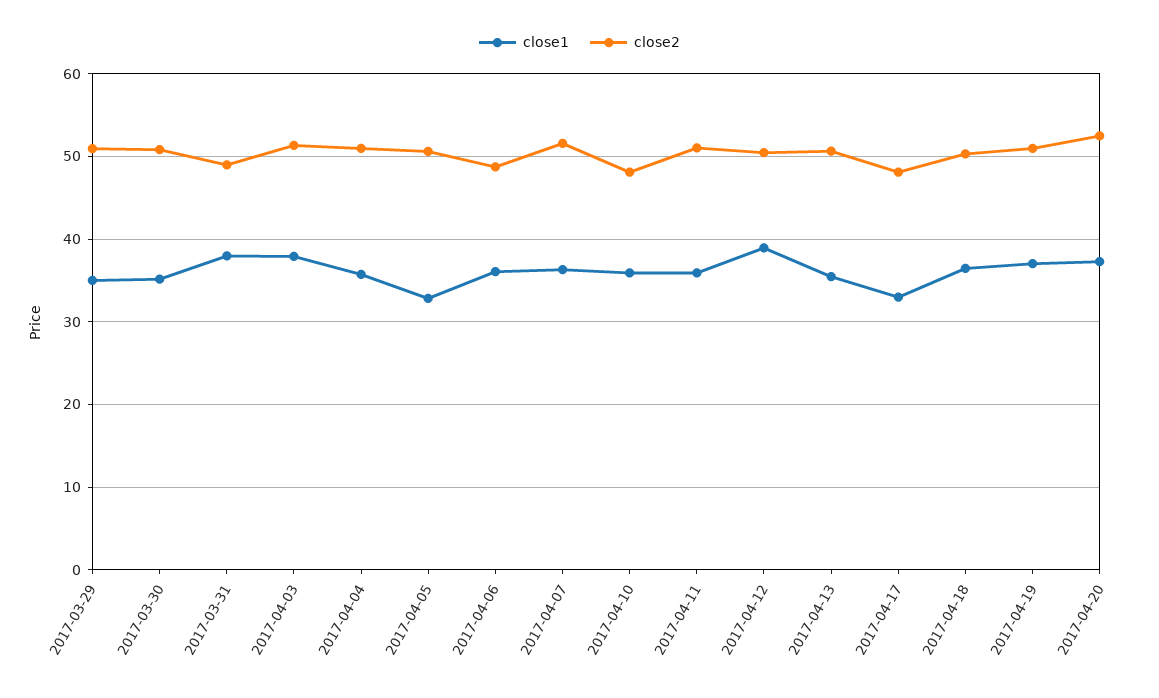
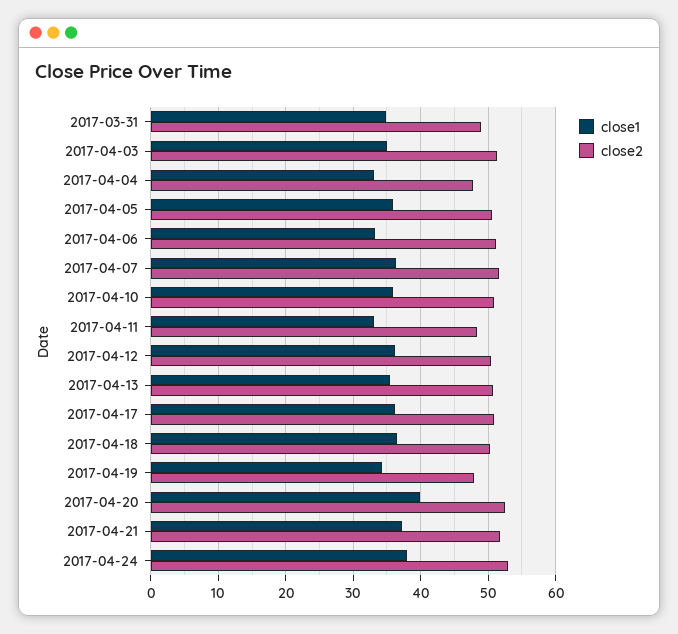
close1, 2017-03-29: 35 -> none
close2, 2017-03-29: 51 -> none
close1, 2017-03-30: 35 -> none
close2, 2017-03-30: 51 -> none
close1, 2017-03-31: 38 -> 35
close1, 2017-04-03: 38 -> 35
close1, 2017-04-04: 36 -> 33
close2, 2017-04-04: 51 -> 48
close1, 2017-04-05: 33 -> 36
close1, 2017-04-06: 36 -> 33
close2, 2017-04-06: 49 -> 51
close2, 2017-04-10: 48 -> 51
close1, 2017-04-11: 36 -> 33
close2, 2017-04-11: 51 -> 48
close1, 2017-04-12: 39 -> 36
close1, 2017-04-17: 33 -> 36
close2, 2017-04-17: 48 -> 51
close1, 2017-04-19: 37 -> 34
close2, 2017-04-19: 51 -> 48
close1, 2017-04-20: 37 -> 40
close1, 2017-04-21: none -> 37
close2, 2017-04-21: none -> 52
close1, 2017-04-24: none -> 38
close2, 2017-04-24: none -> 53

